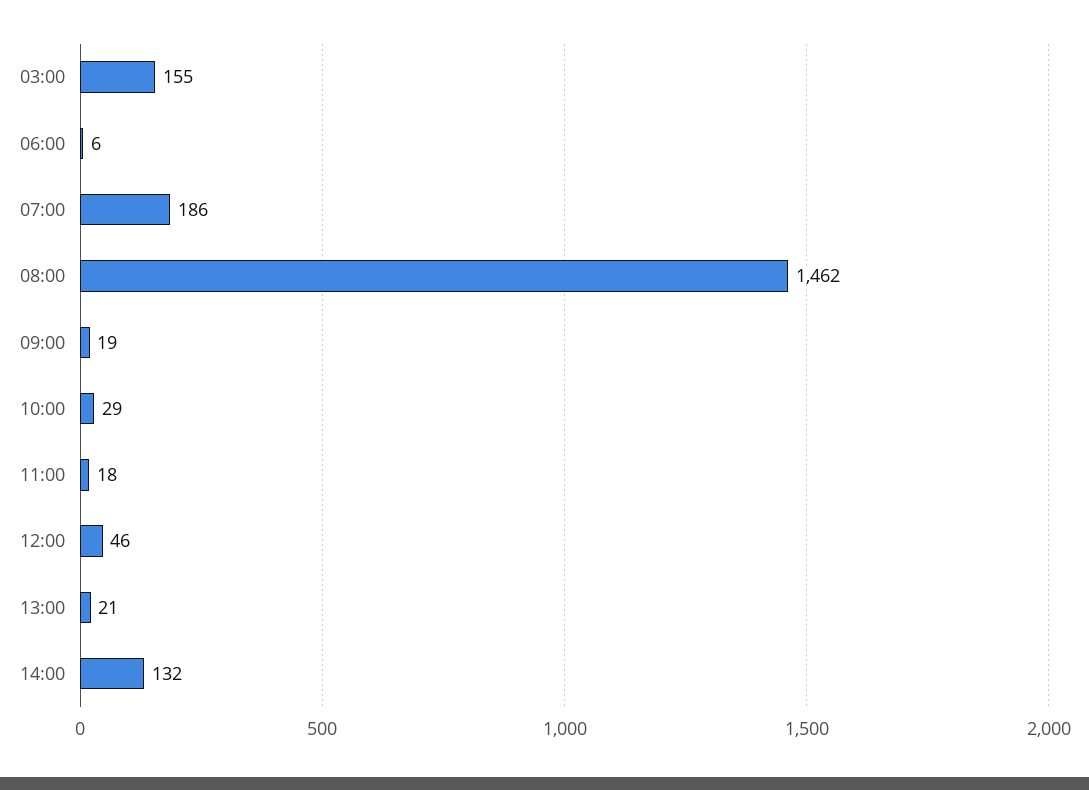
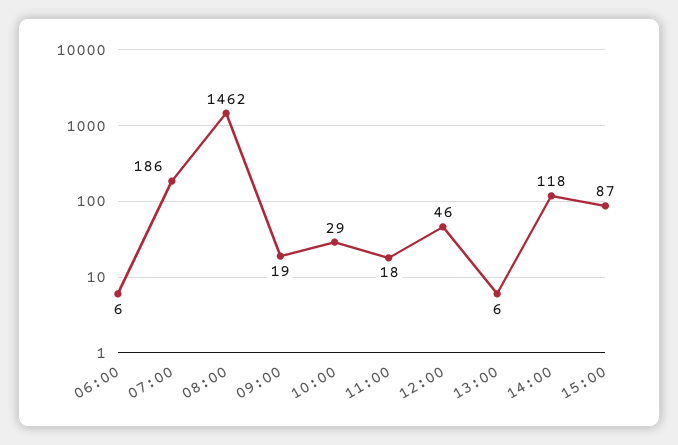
03:00: 155 -> none
13:00: 21 -> 6
14:00: 132 -> 118
15:00: none -> 87

